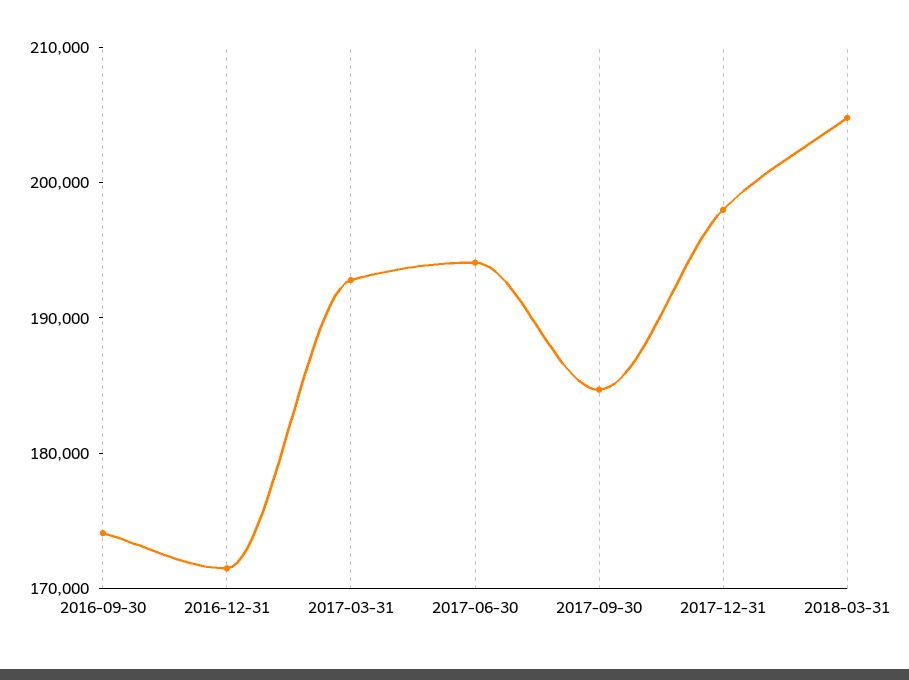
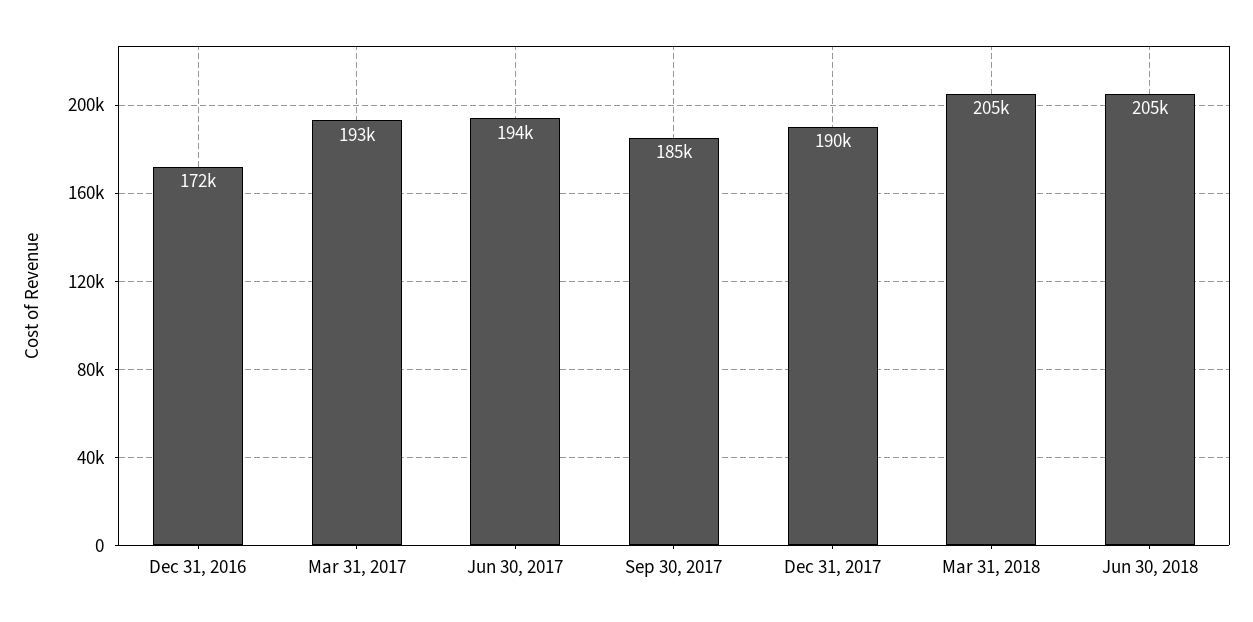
2016-09-30: 174000 -> none
2017-12-31: 198000 -> 190000
Jun 30, 2018: none -> 205000

